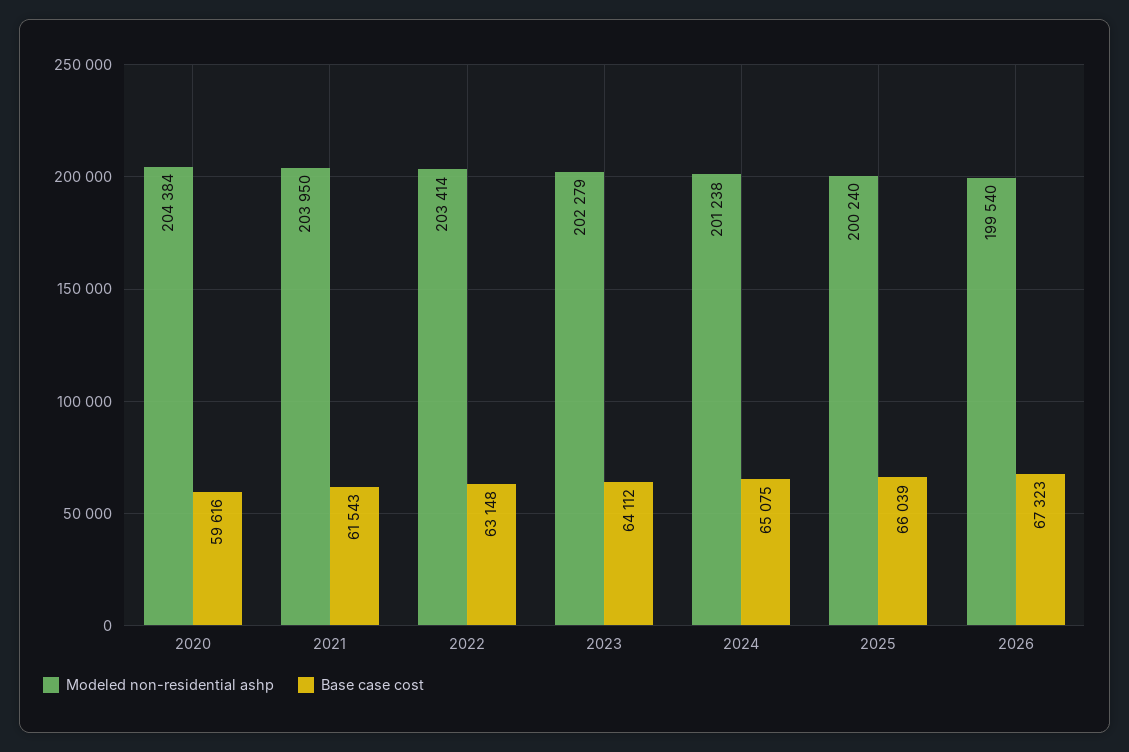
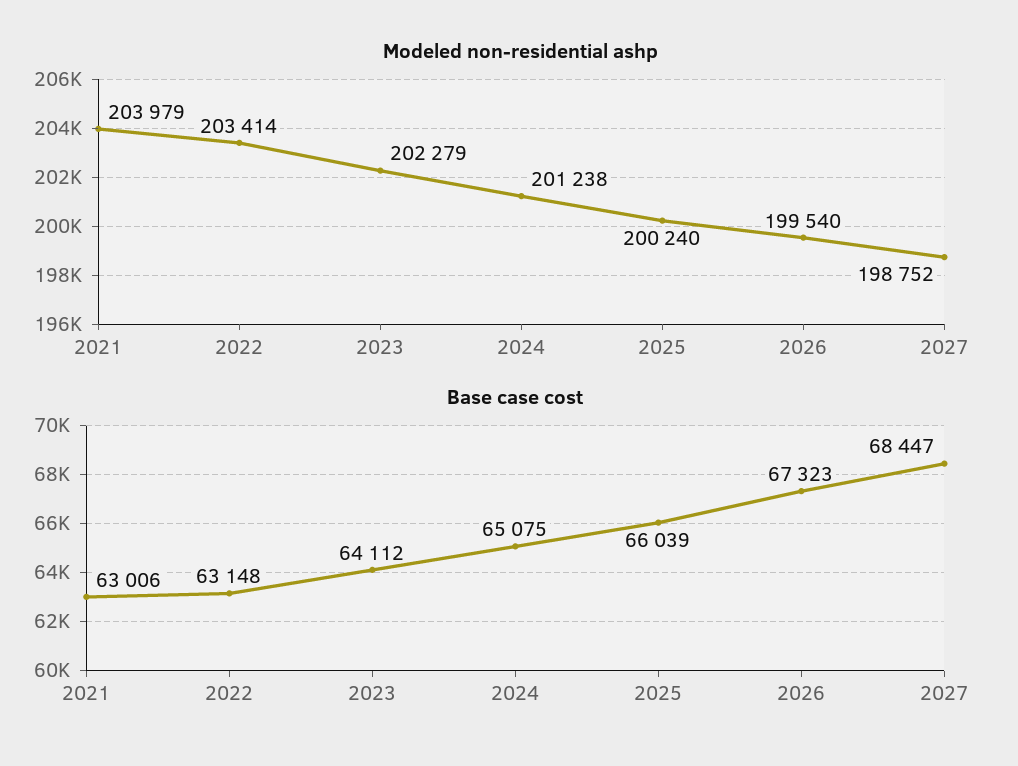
Modeled non-residential ashp, 2020: 204384 -> none
Base case cost, 2020: 59616 -> none
Modeled non-residential ashp, 2021: 203950 -> 203979
Base case cost, 2021: 61543 -> 63006
Modeled non-residential ashp, 2027: none -> 198752
Base case cost, 2027: none -> 68447

